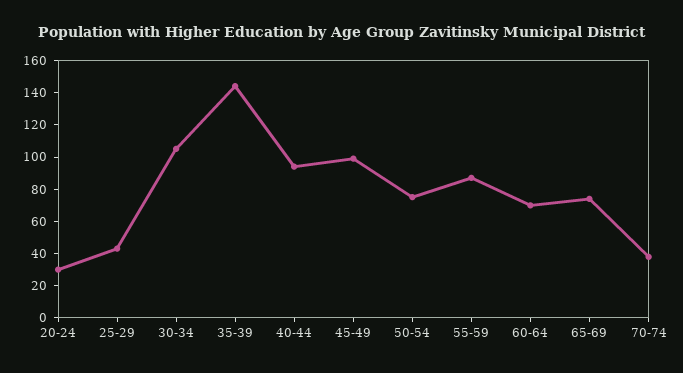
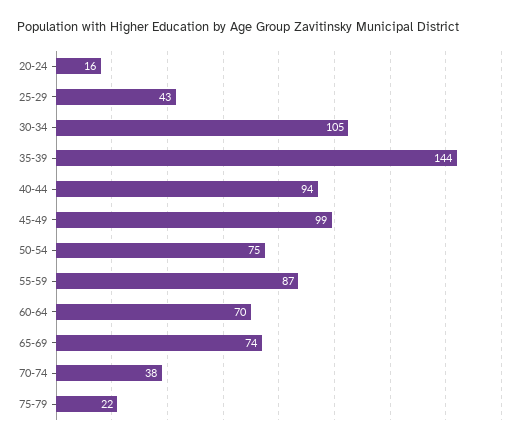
20-24: 30 -> 16
75-79: none -> 22

